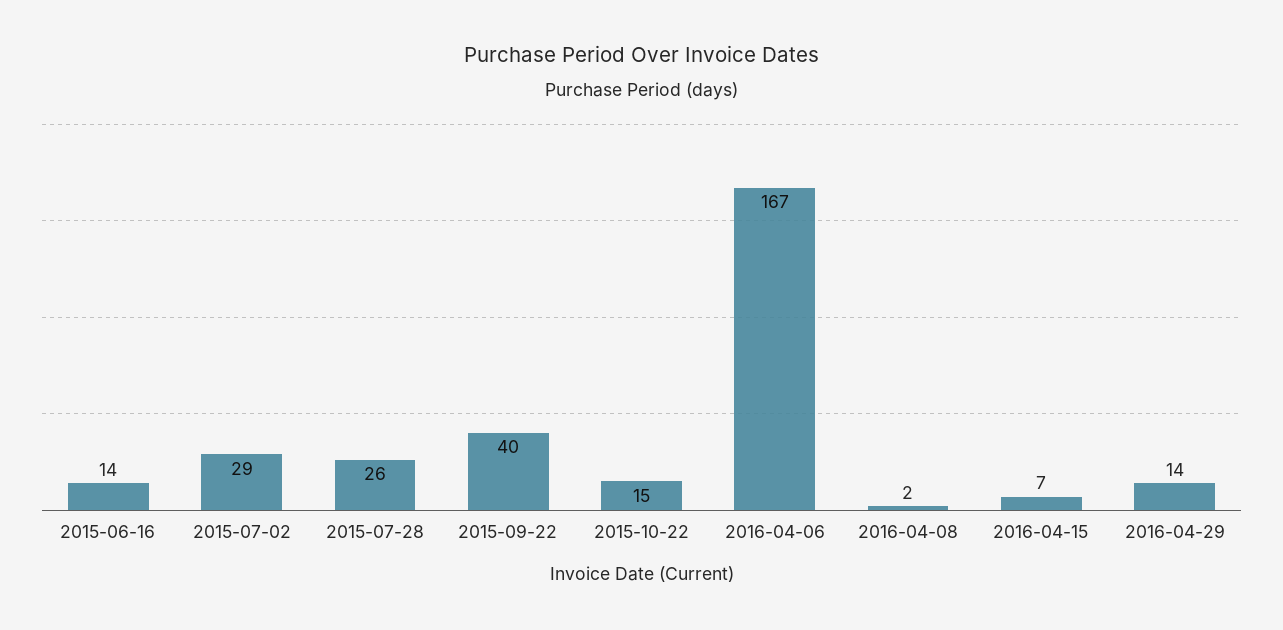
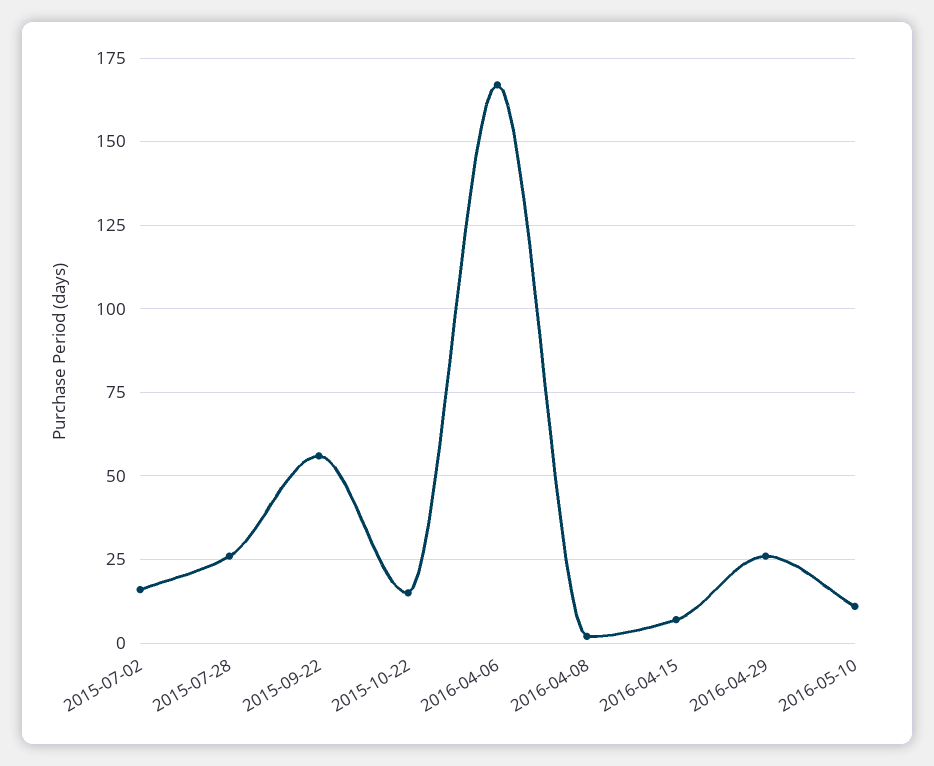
2015-06-16: 14 -> none
2015-07-02: 29 -> 15
2015-09-22: 40 -> 55
2016-04-29: 14 -> 25
2016-05-10: none -> 10

